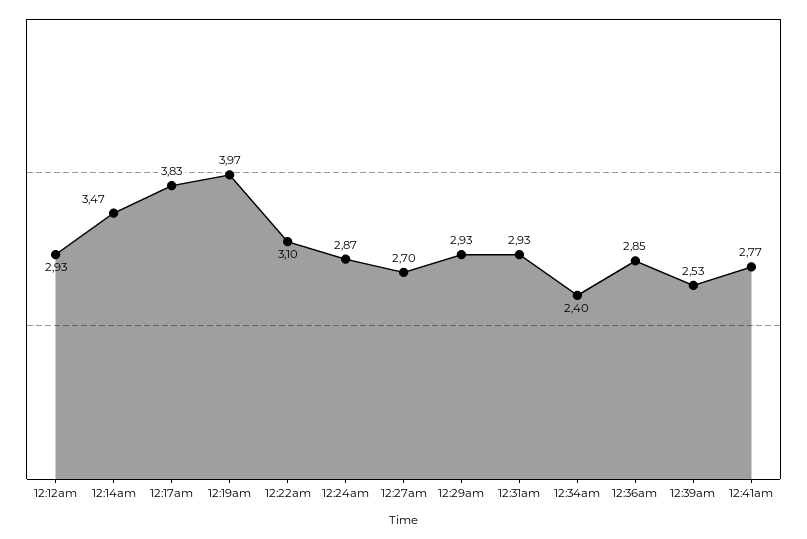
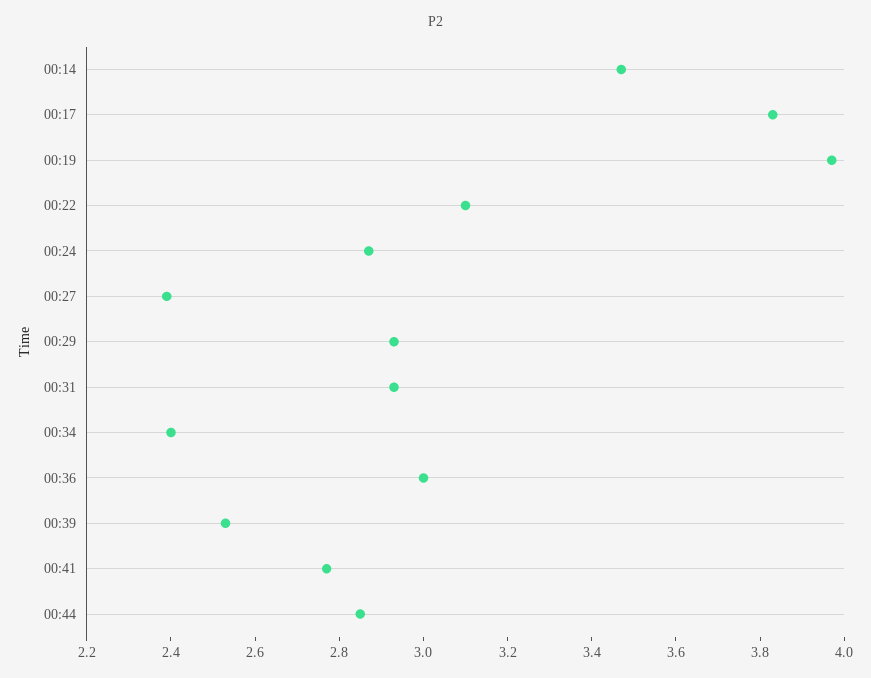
12:12am: 2.93 -> none
12:27am: 2.7 -> 2.4
12:36am: 2.85 -> 3
00:44: none -> 2.85

